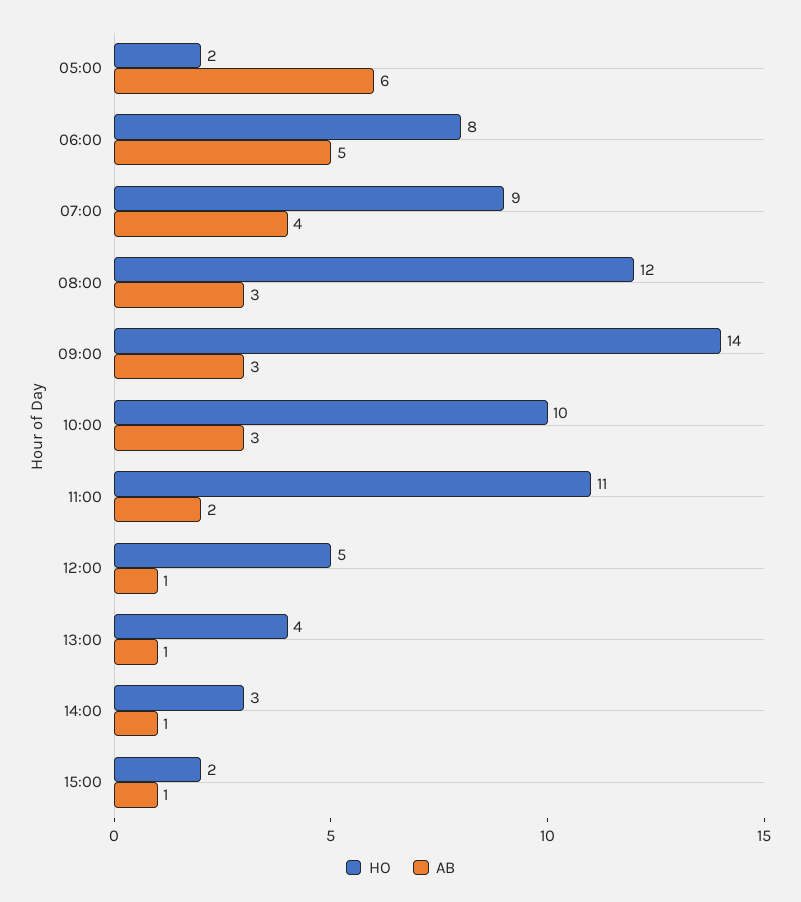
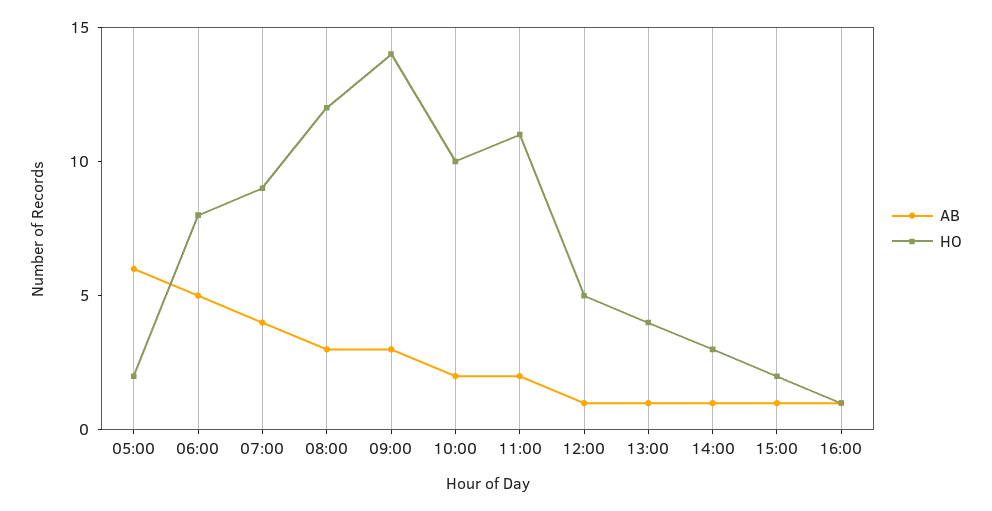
AB, 10:00: 3 -> 2
AB, 16:00: none -> 1
HO, 16:00: none -> 1

